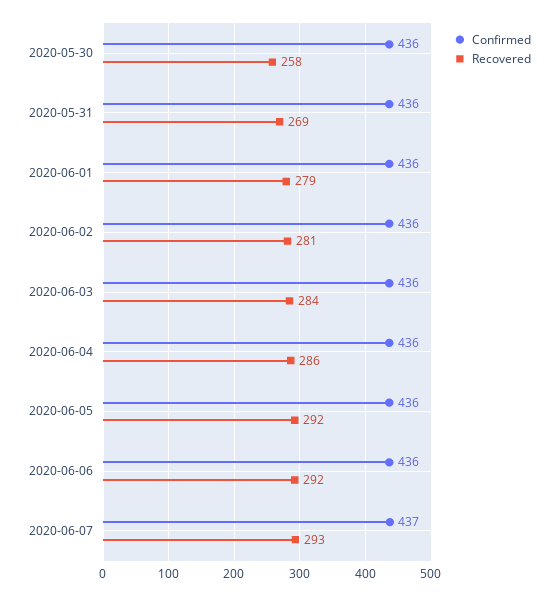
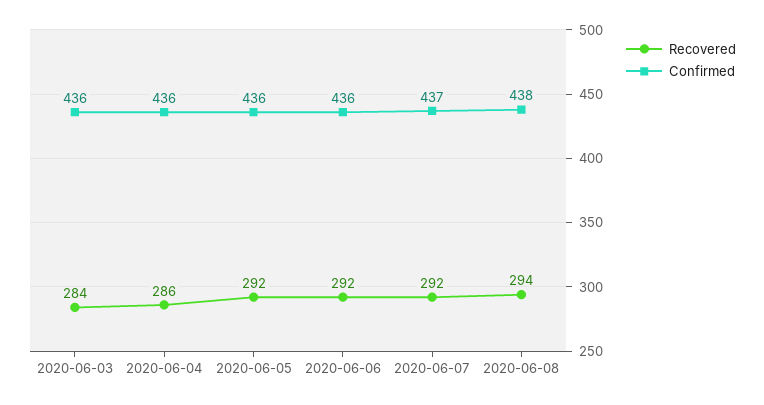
Confirmed, 2020-05-30: 436 -> none
Recovered, 2020-05-30: 258 -> none
Confirmed, 2020-05-31: 436 -> none
Recovered, 2020-05-31: 269 -> none
Confirmed, 2020-06-01: 436 -> none
Recovered, 2020-06-01: 279 -> none
Confirmed, 2020-06-02: 436 -> none
Recovered, 2020-06-02: 281 -> none
Recovered, 2020-06-07: 293 -> 292
Recovered, 2020-06-08: none -> 294
Confirmed, 2020-06-08: none -> 438

